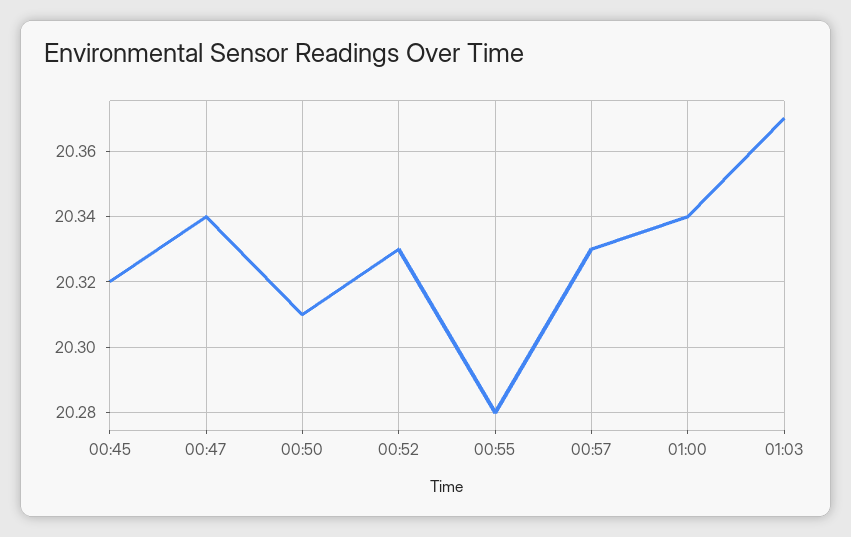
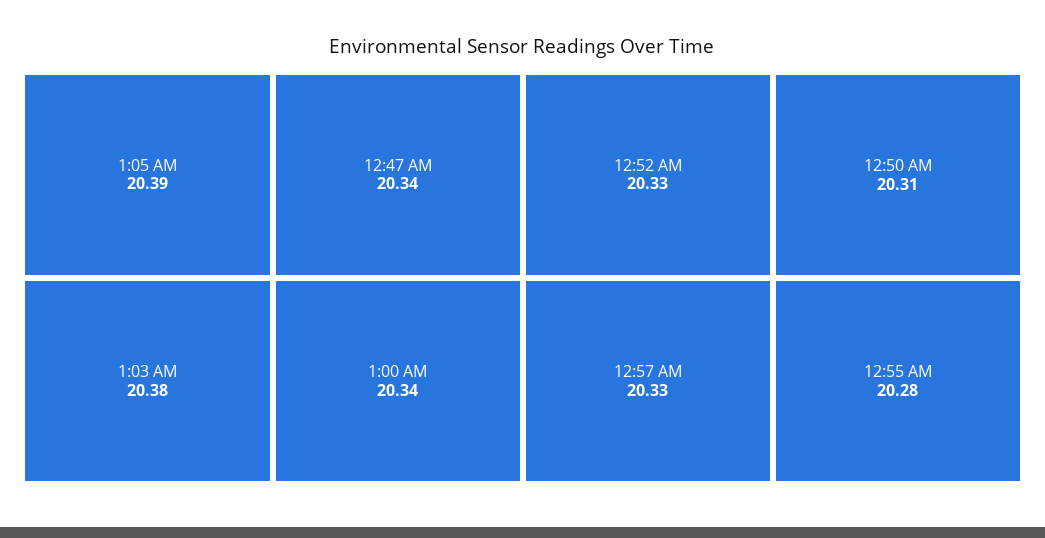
00:45: 20.32 -> none
01:03: 20.37 -> 20.38
1:05 AM: none -> 20.39

